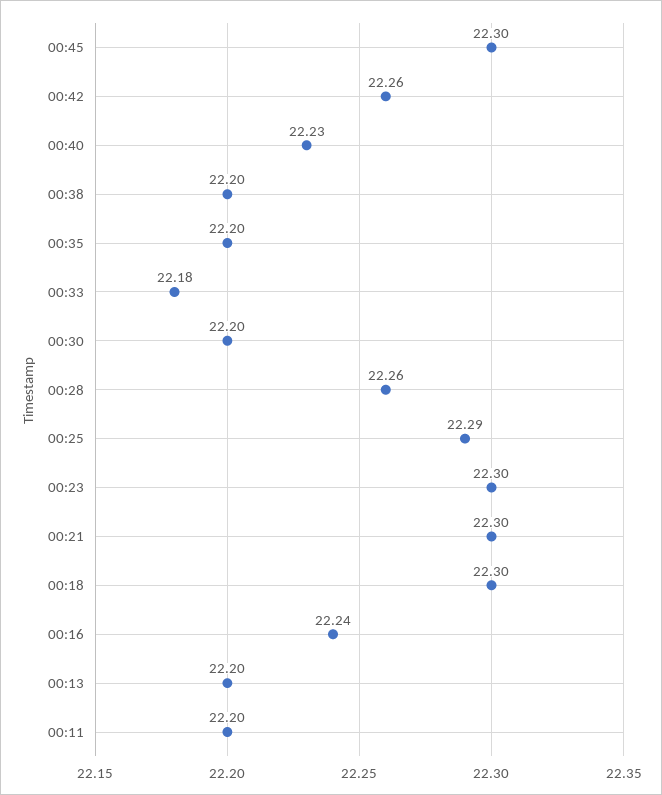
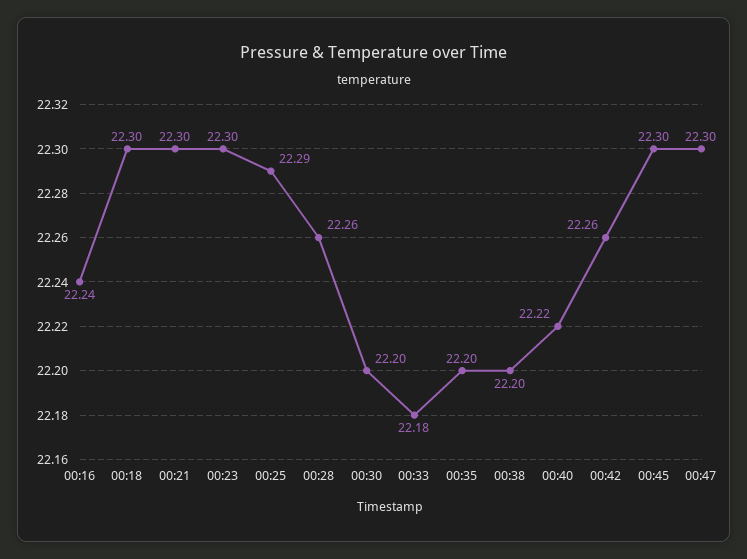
00:40: 22.23 -> 22.22
00:13: 22.2 -> none
00:11: 22.2 -> none
00:47: none -> 22.3

